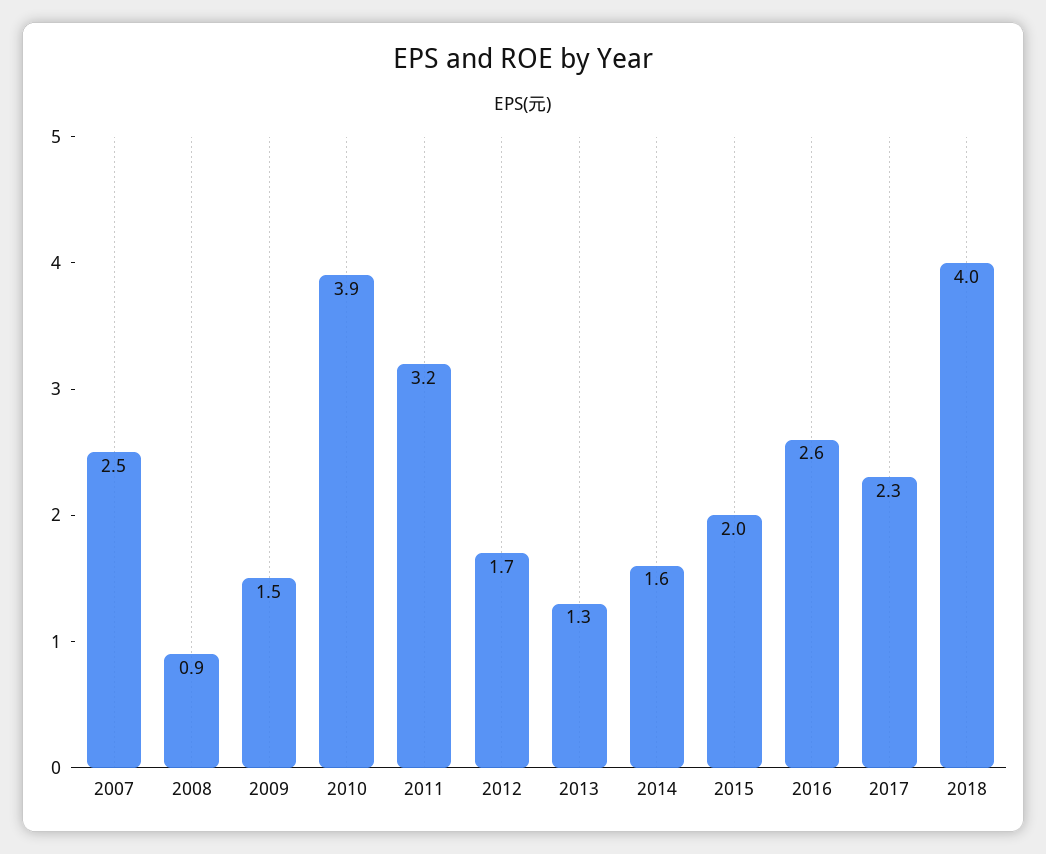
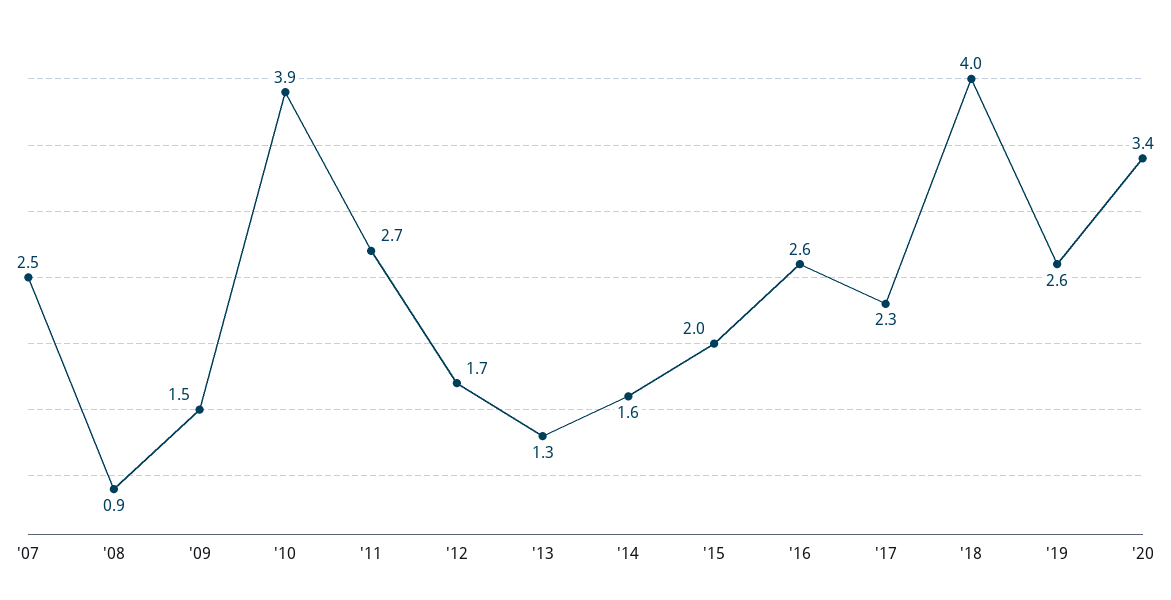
2011: 3.2 -> 2.7
'19: none -> 2.6
'20: none -> 3.4

